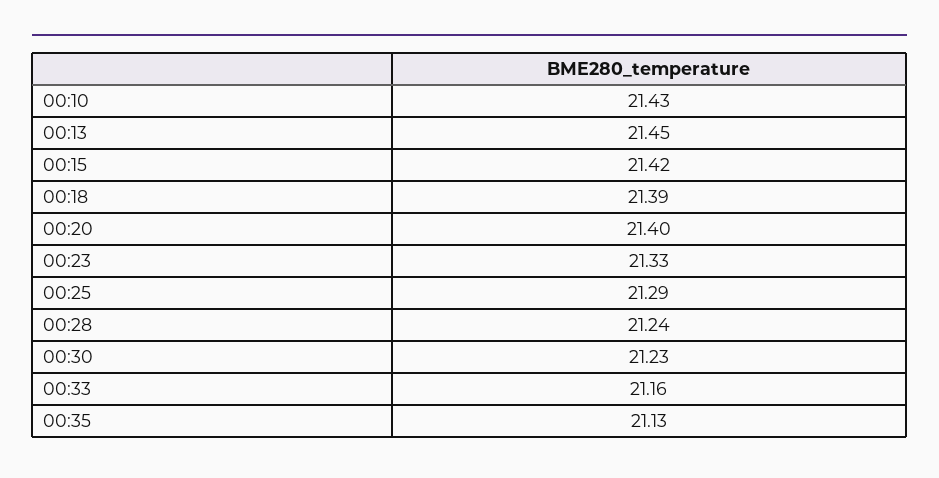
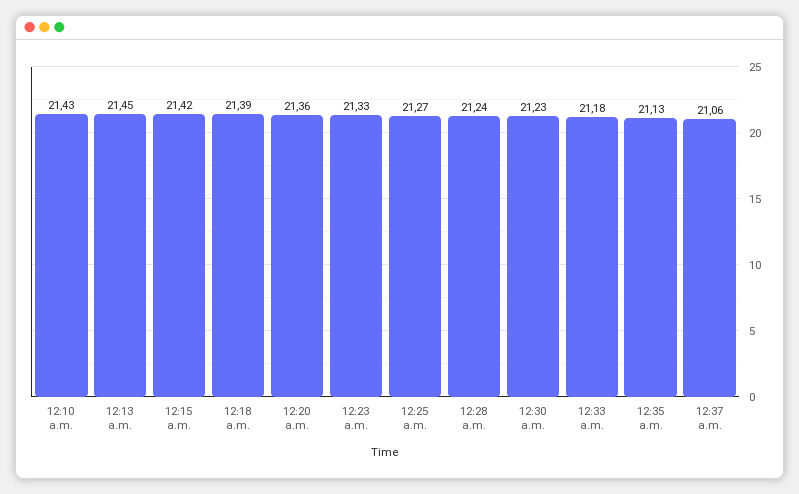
00:20: 21.4 -> 21.36
00:25: 21.29 -> 21.27
00:33: 21.16 -> 21.18
12:37 a.m.: none -> 21.06

